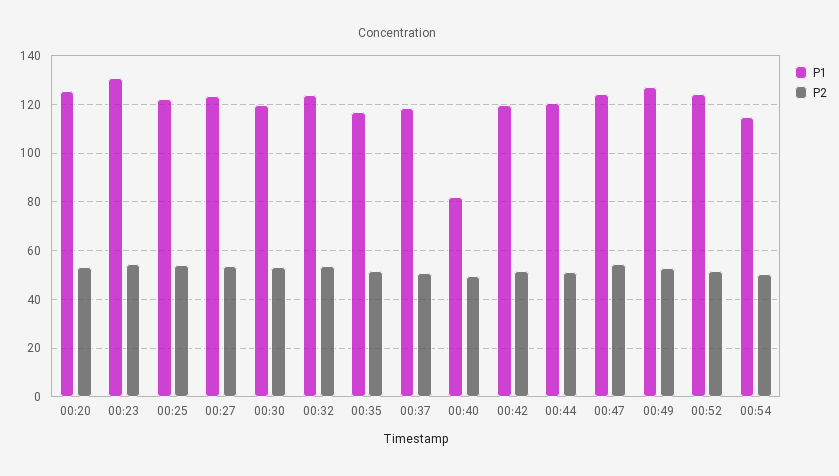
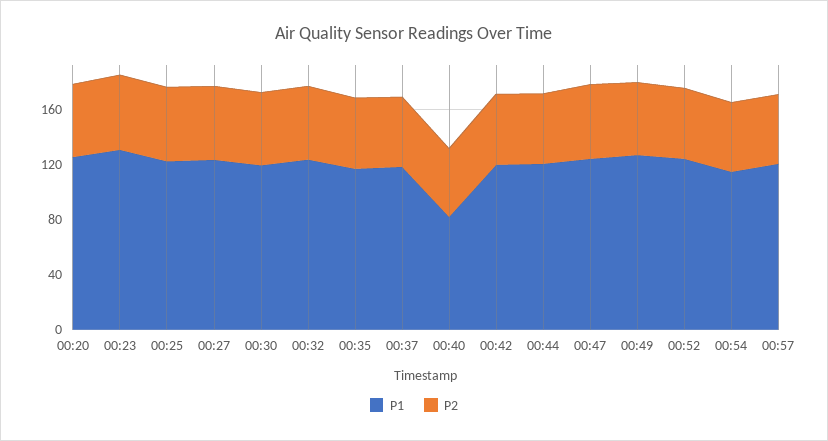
P1, 00:57: none -> 120
P2, 00:57: none -> 50

